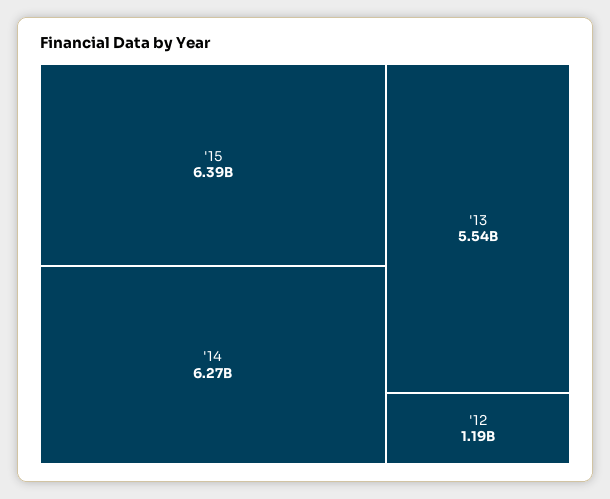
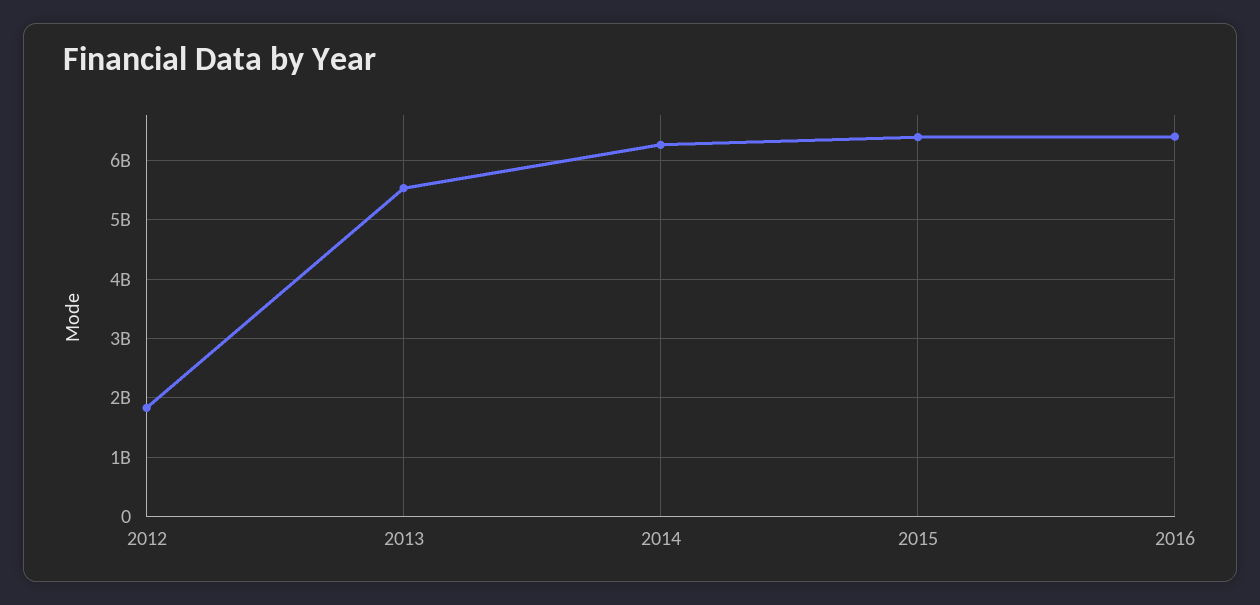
'12: 1190000000 -> 1800000000
2016: none -> 6400000000

